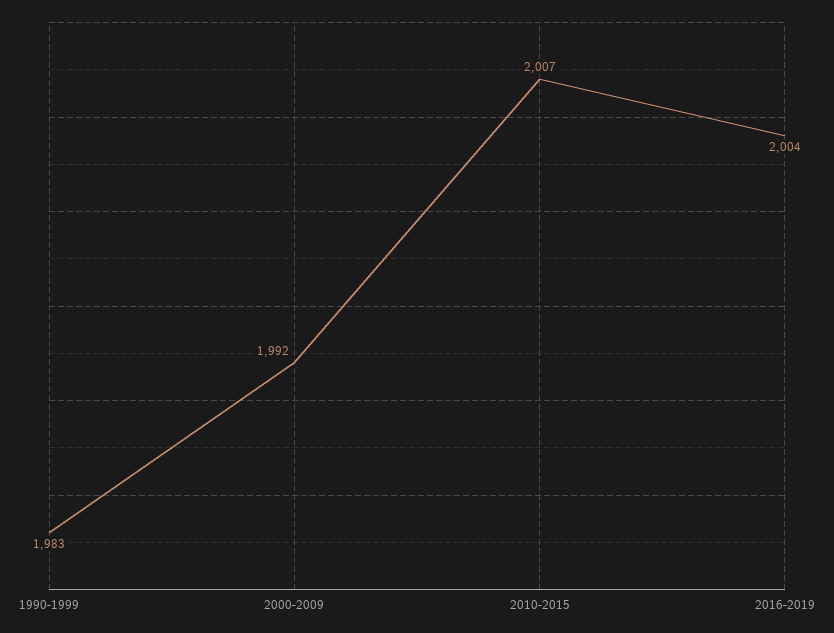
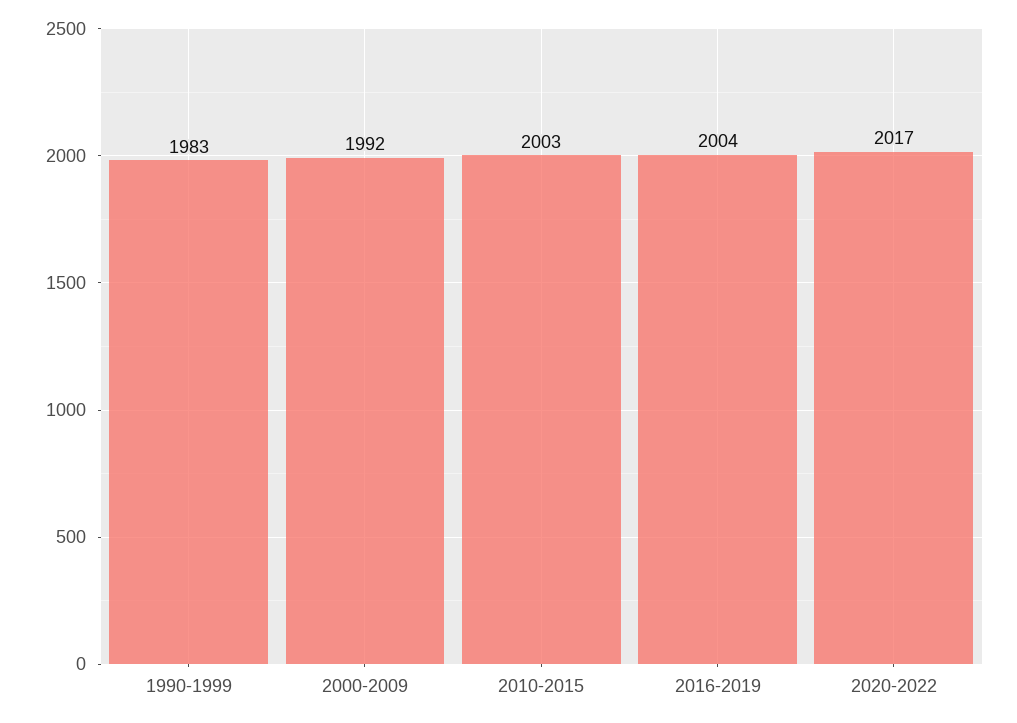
2010-2015: 2007 -> 2003
2020-2022: none -> 2017

